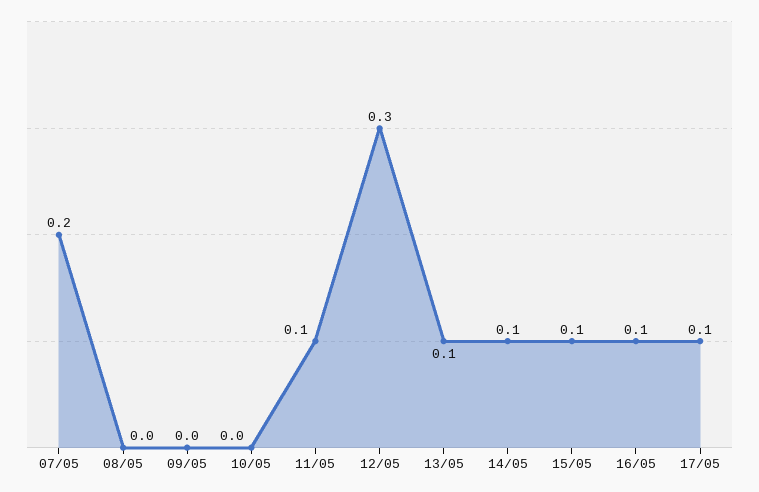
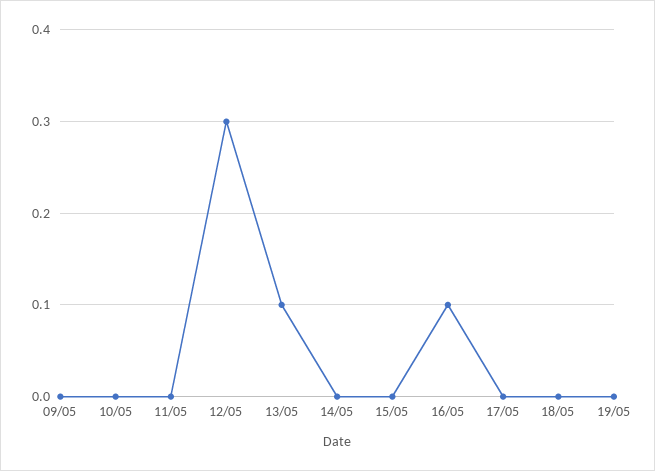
07/05: 0.2 -> none
08/05: 0 -> none
11/05: 0.1 -> 0
14/05: 0.1 -> 0
15/05: 0.1 -> 0
17/05: 0.1 -> 0
18/05: none -> 0
19/05: none -> 0

